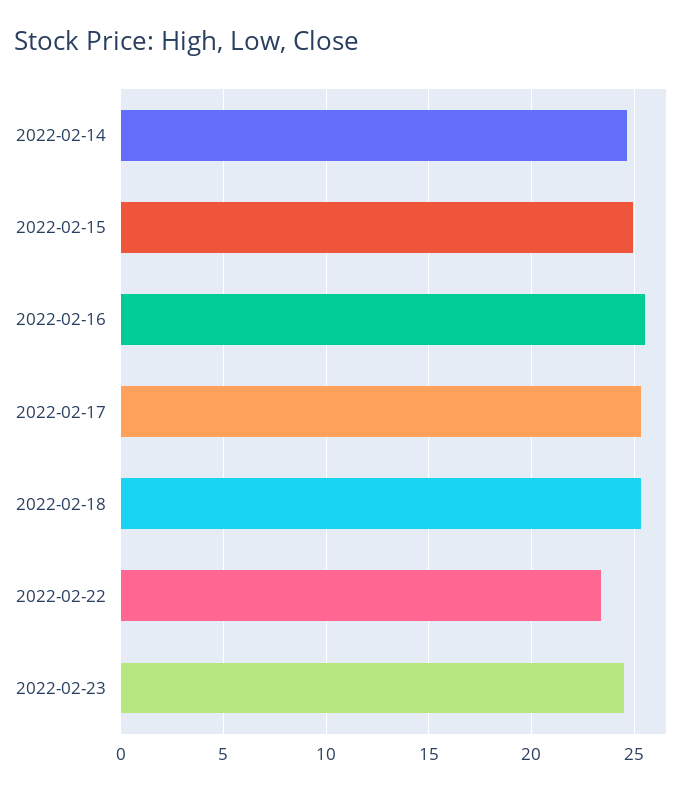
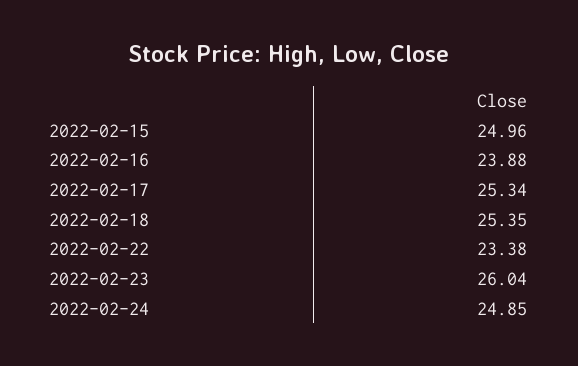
2022-02-14: 24.5 -> none
2022-02-16: 25.5 -> 23.88
2022-02-23: 24.5 -> 26.04
2022-02-24: none -> 24.85

